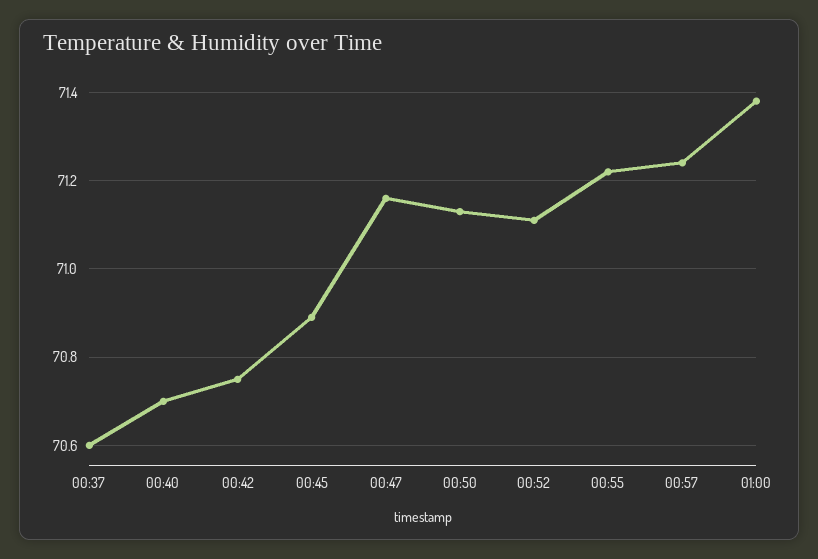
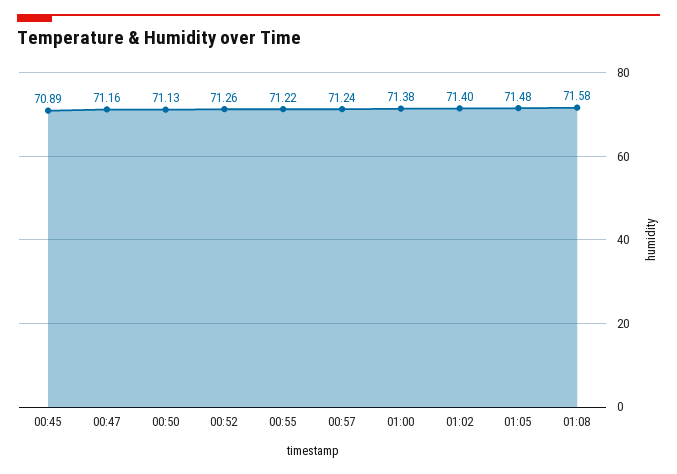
00:37: 70.6 -> none
00:40: 70.7 -> none
00:42: 70.75 -> none
00:52: 71.1 -> 71.26
01:02: none -> 71.4
01:05: none -> 71.48
01:08: none -> 71.58

